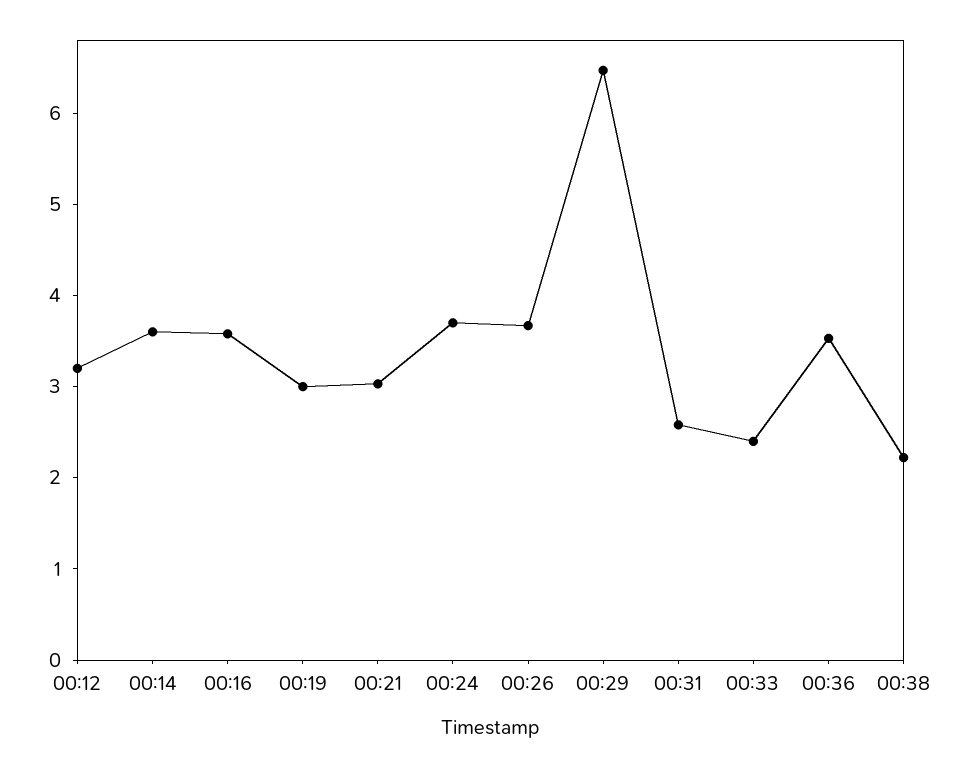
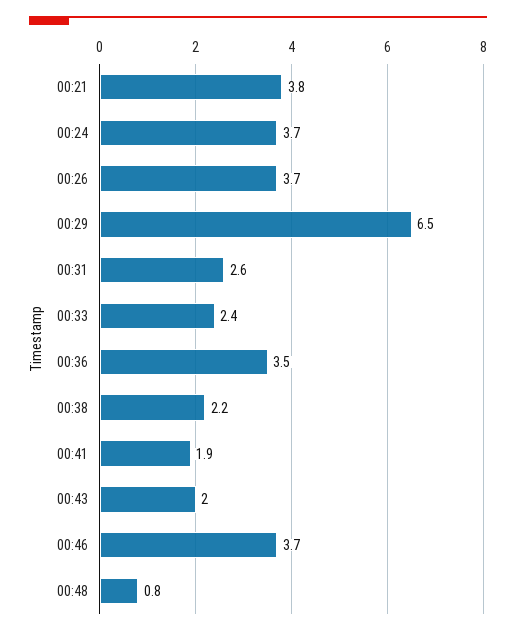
00:12: 3.2 -> none
00:14: 3.6 -> none
00:16: 3.6 -> none
00:19: 3 -> none
00:21: 3 -> 3.8
00:41: none -> 1.9
00:43: none -> 2
00:46: none -> 3.7
00:48: none -> 0.8

